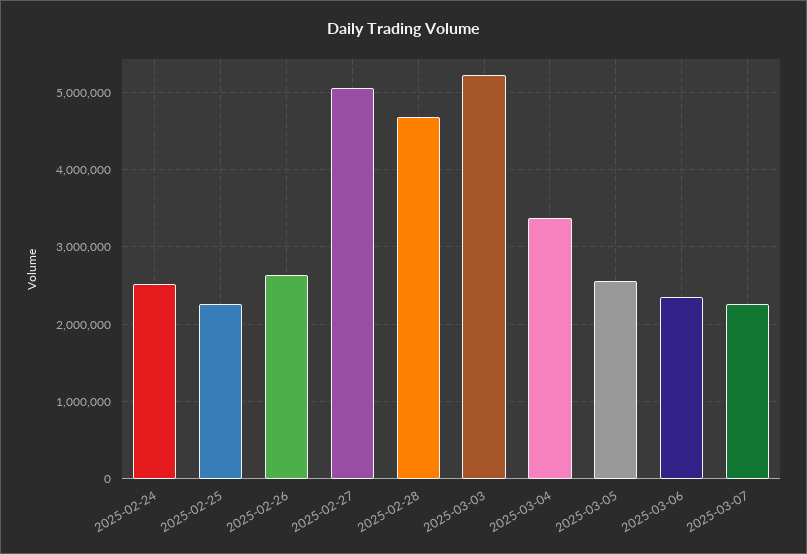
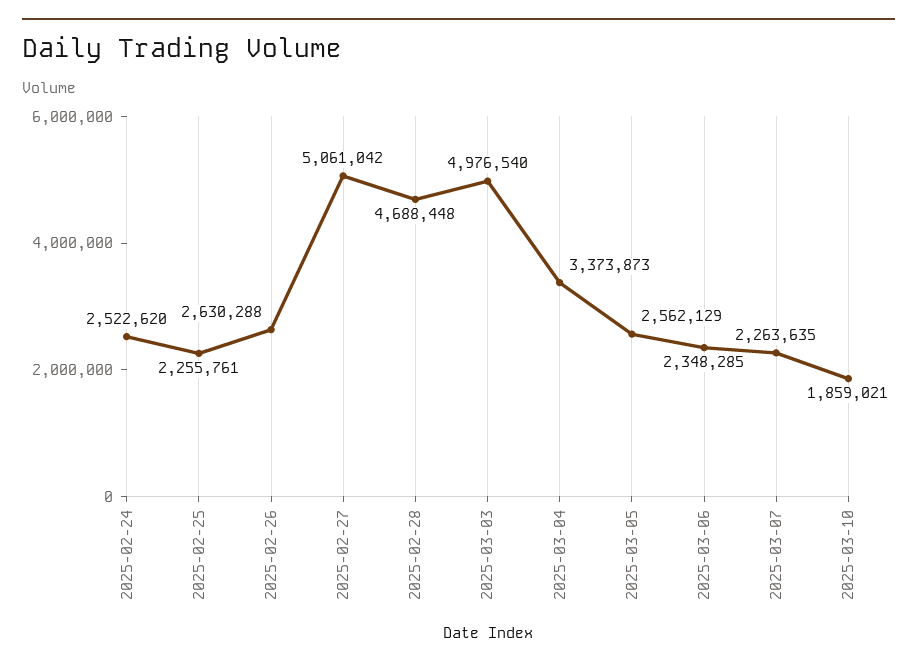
2025-03-03: 5200000 -> 4976540
2025-03-10: none -> 1859021

